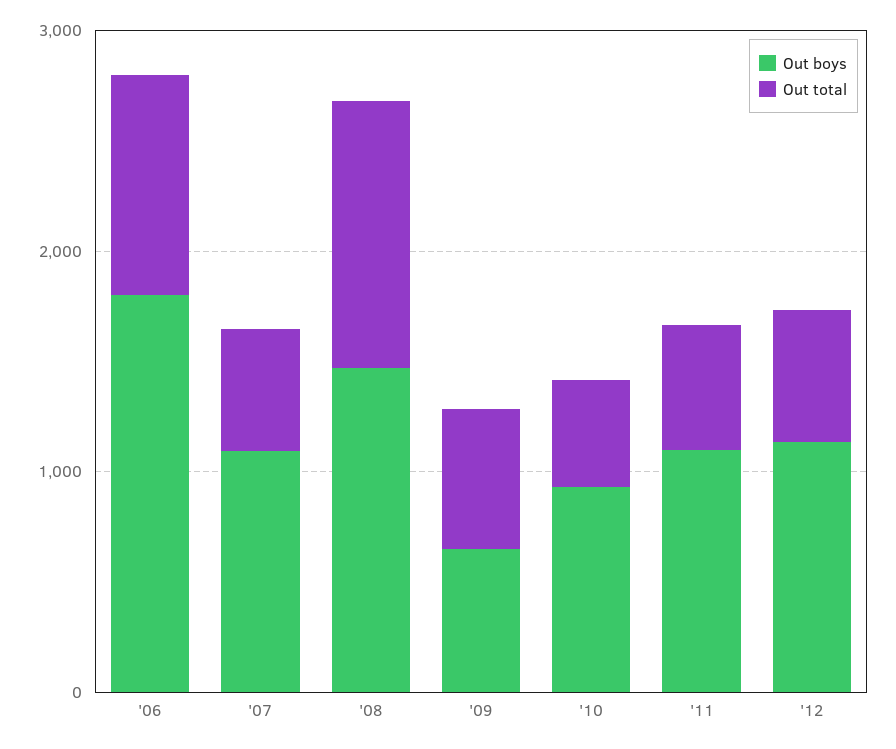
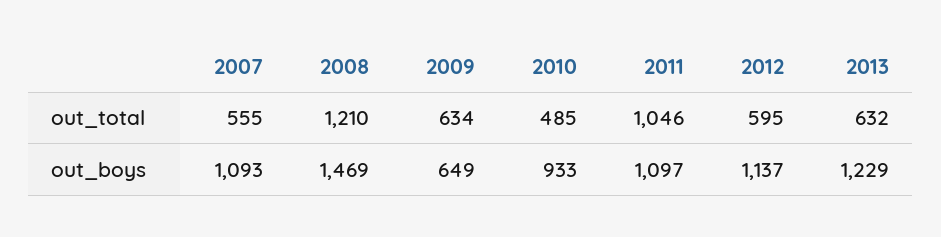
Out boys, '06: 1800 -> none
Out total, '06: 1000 -> none
Out total, '11: 600 -> 1046
Out total, 2013: none -> 632
Out boys, 2013: none -> 1229

